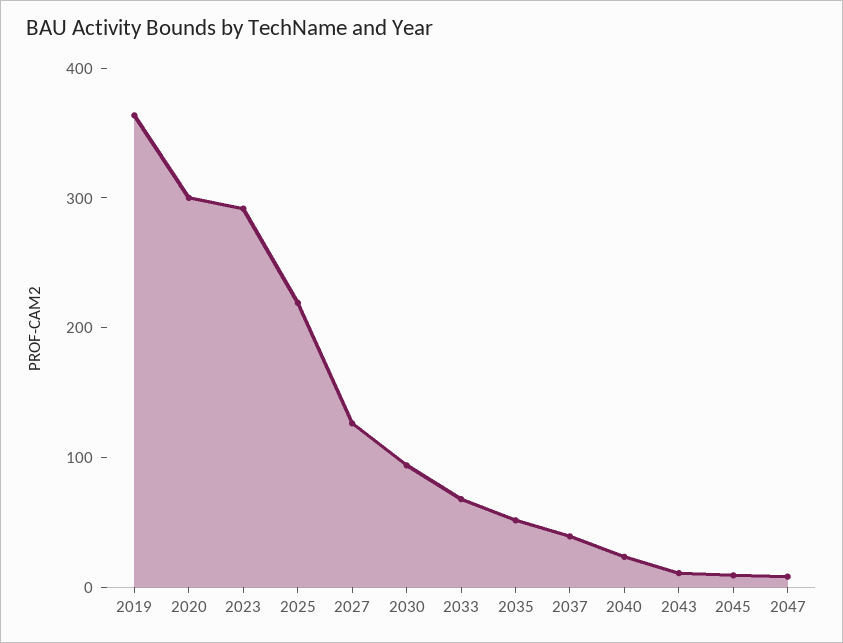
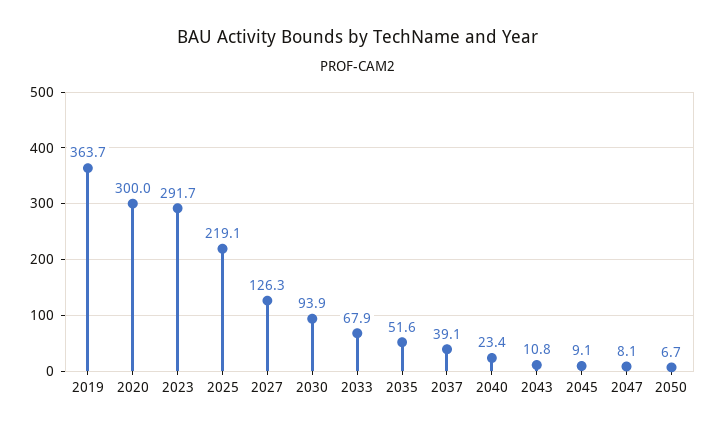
2050: none -> 6.7

